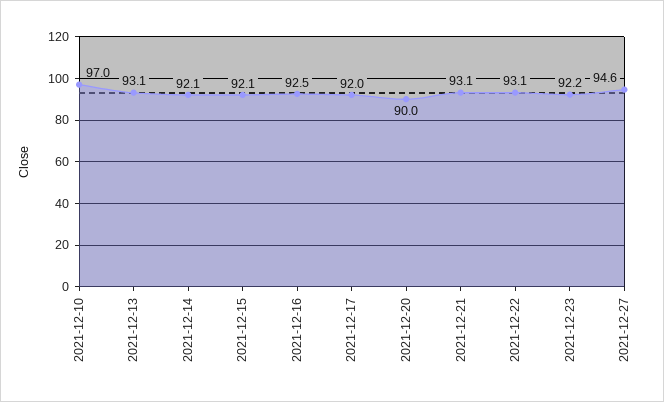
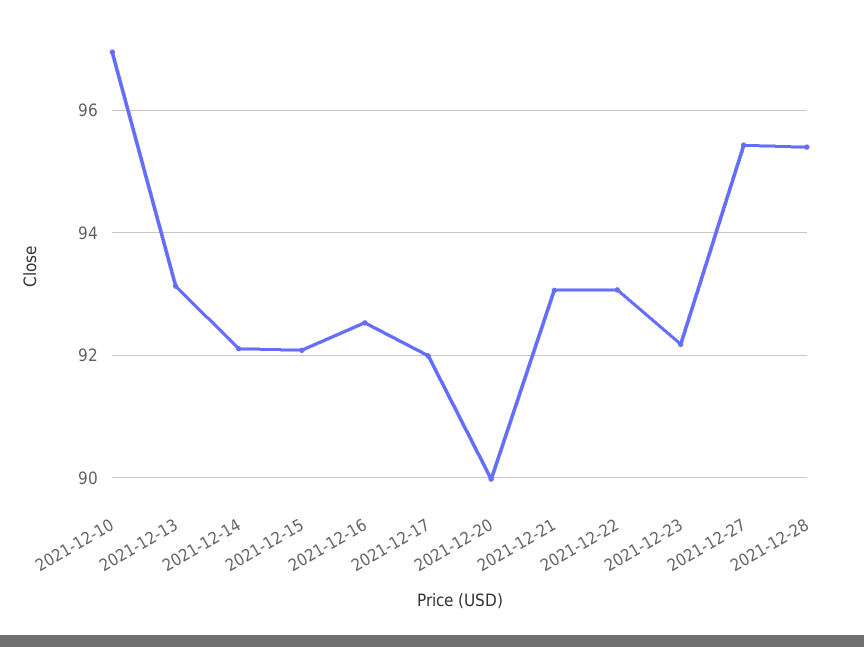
2021-12-27: 94.6 -> 95.4
2021-12-28: none -> 95.4

